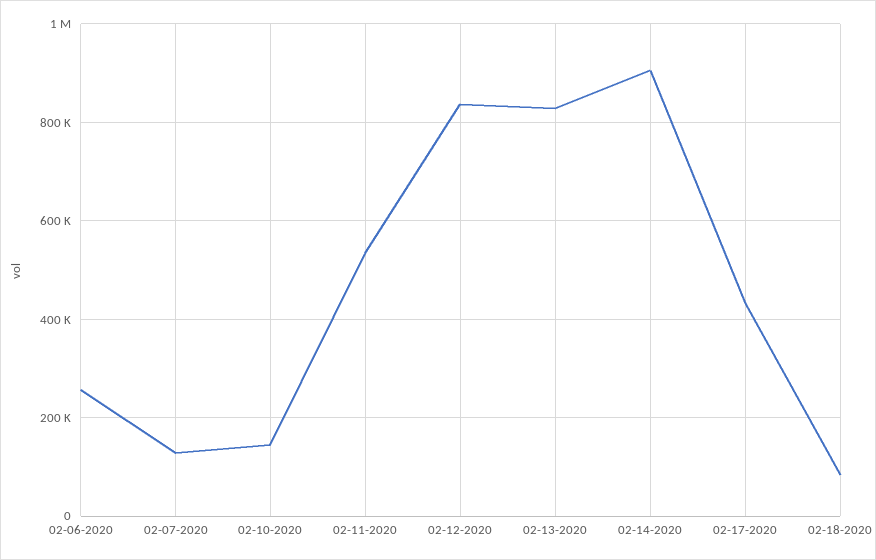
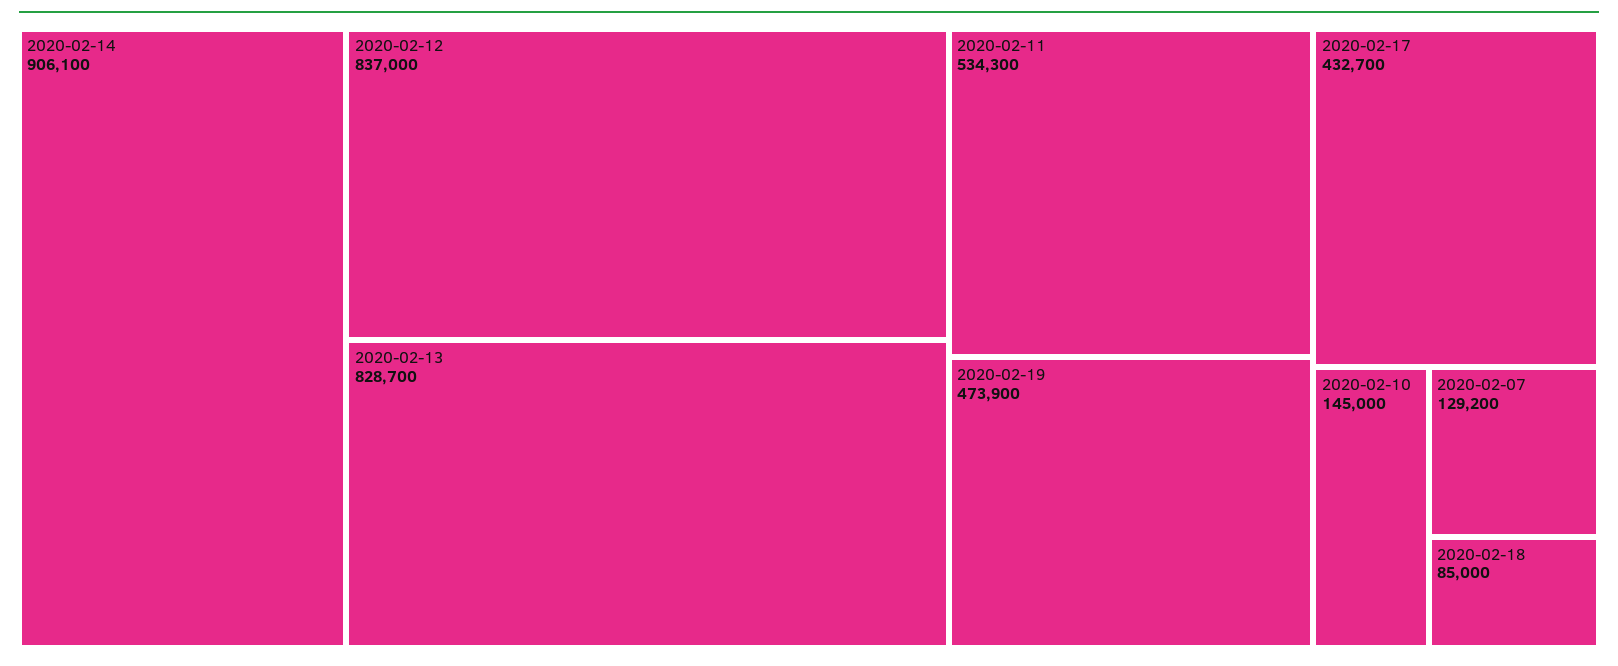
02-06-2020: 260000 -> none
2020-02-19: none -> 473900

